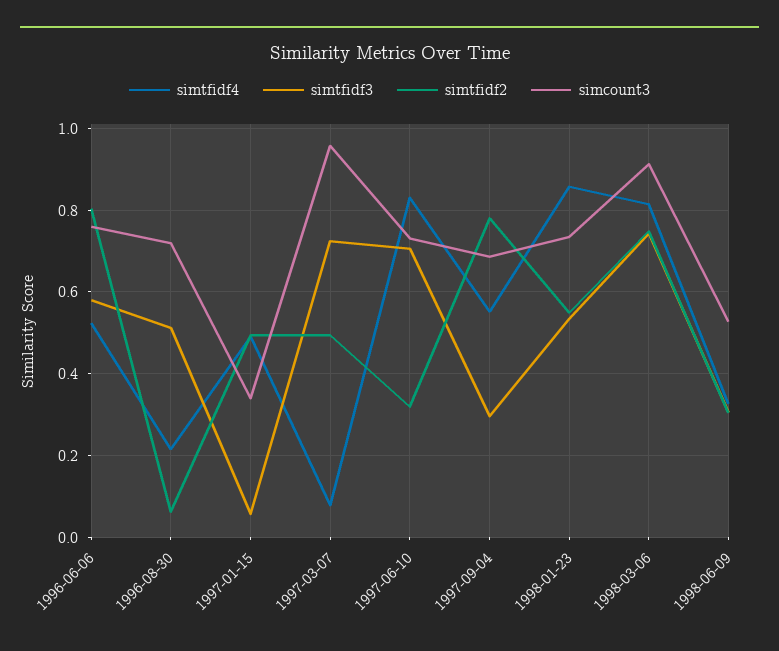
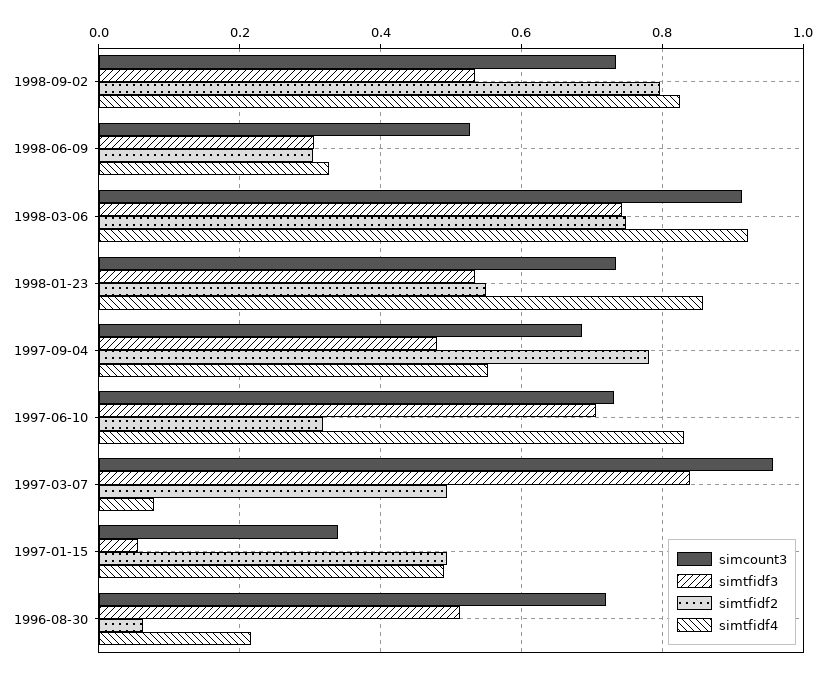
simtfidf4, 1996-06-06: 0.52 -> none
simtfidf3, 1996-06-06: 0.58 -> none
simtfidf2, 1996-06-06: 0.8 -> none
simcount3, 1996-06-06: 0.76 -> none
simtfidf3, 1997-03-07: 0.72 -> 0.84
simtfidf3, 1997-09-04: 0.3 -> 0.48
simtfidf4, 1998-03-06: 0.82 -> 0.92
simcount3, 1998-09-02: none -> 0.74
simtfidf3, 1998-09-02: none -> 0.54
simtfidf2, 1998-09-02: none -> 0.8
simtfidf4, 1998-09-02: none -> 0.82

